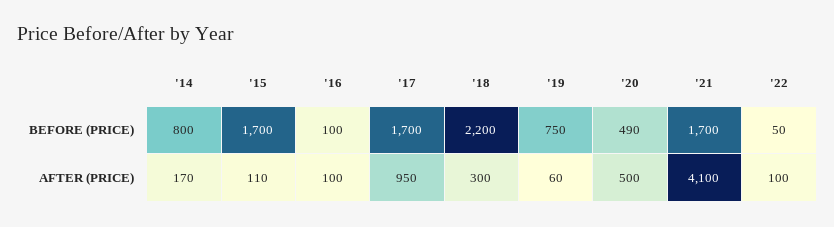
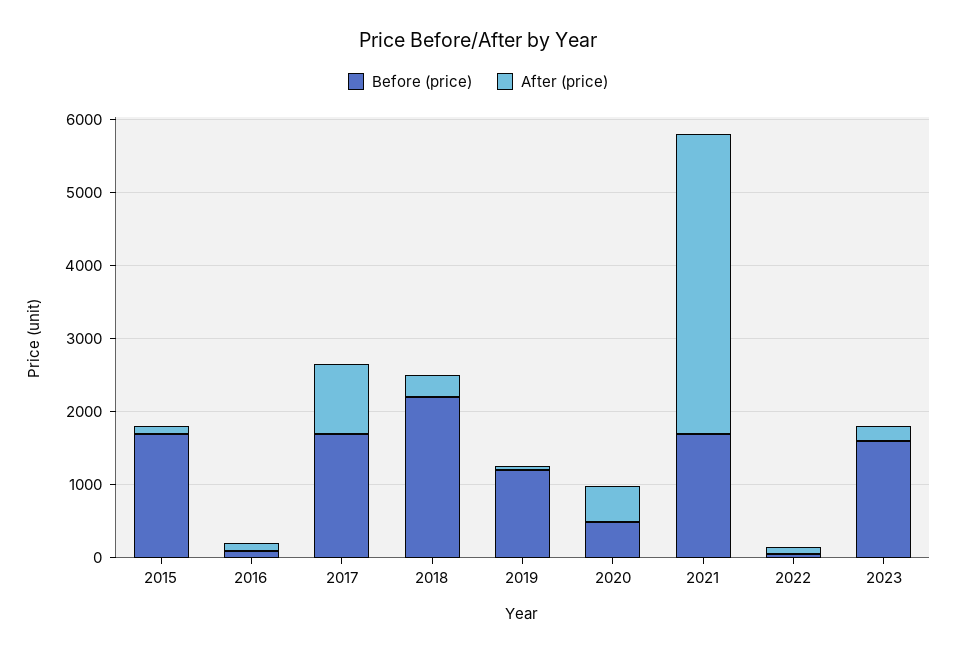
BEFORE (PRICE), '14: 800 -> none
BEFORE (PRICE), '19: 750 -> 1200
AFTER (PRICE), '14: 170 -> none
BEFORE (PRICE), 2023: none -> 1600
AFTER (PRICE), 2023: none -> 200

